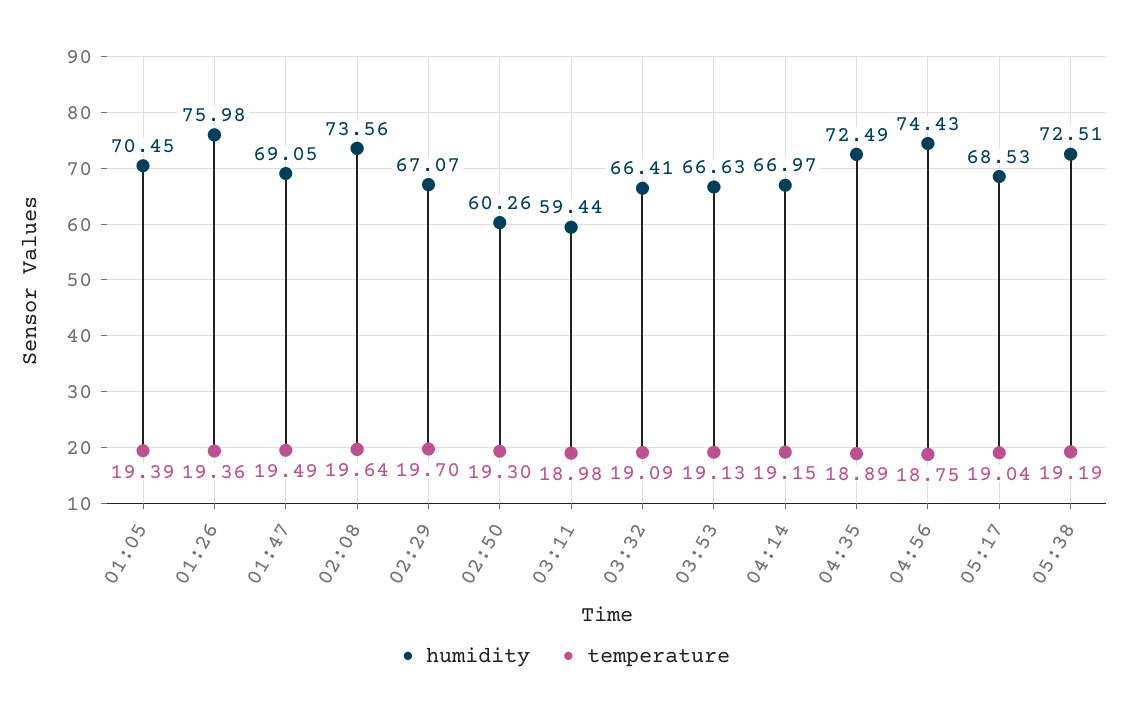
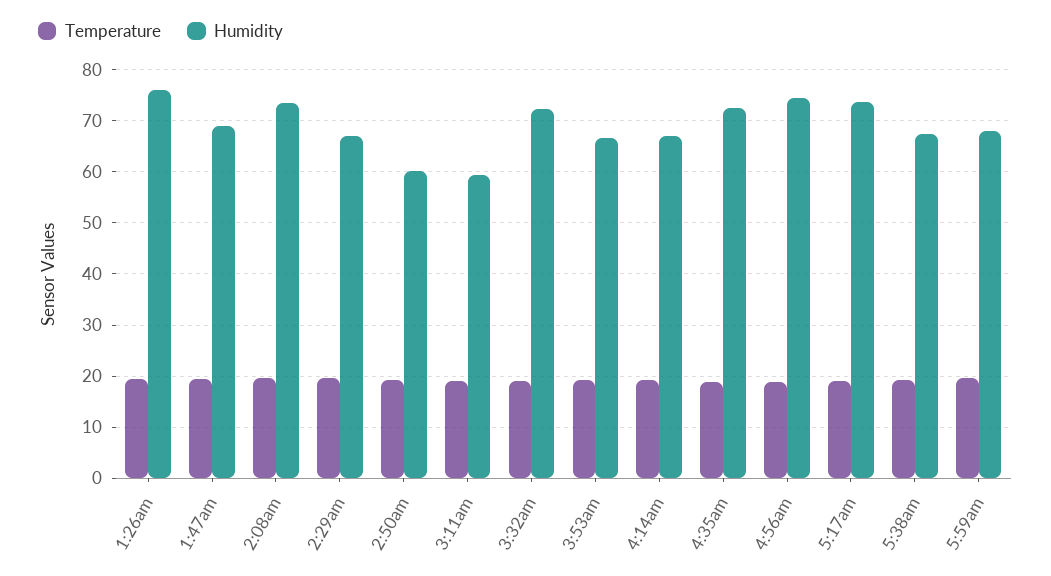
humidity, 01:05: 70.45 -> none
temperature, 01:05: 19.39 -> none
humidity, 03:32: 66.41 -> 72
humidity, 05:17: 68.53 -> 74
humidity, 05:38: 72.51 -> 68
temperature, 5:59am: none -> 20
humidity, 5:59am: none -> 68

